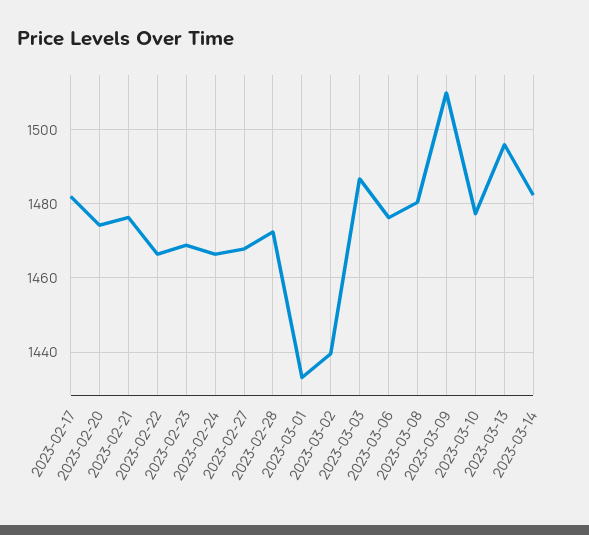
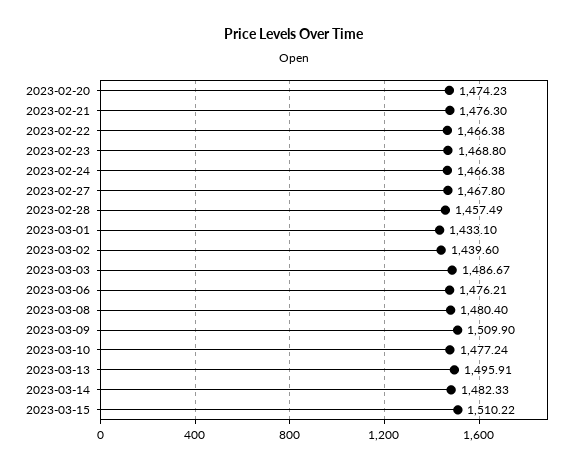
2023-02-17: 1482 -> none
2023-02-28: 1472 -> 1457.49
2023-03-15: none -> 1510.22

